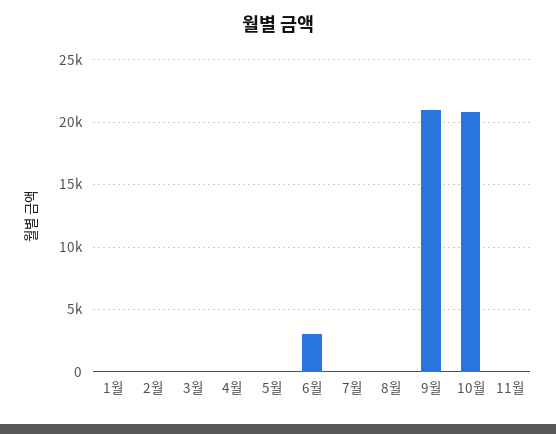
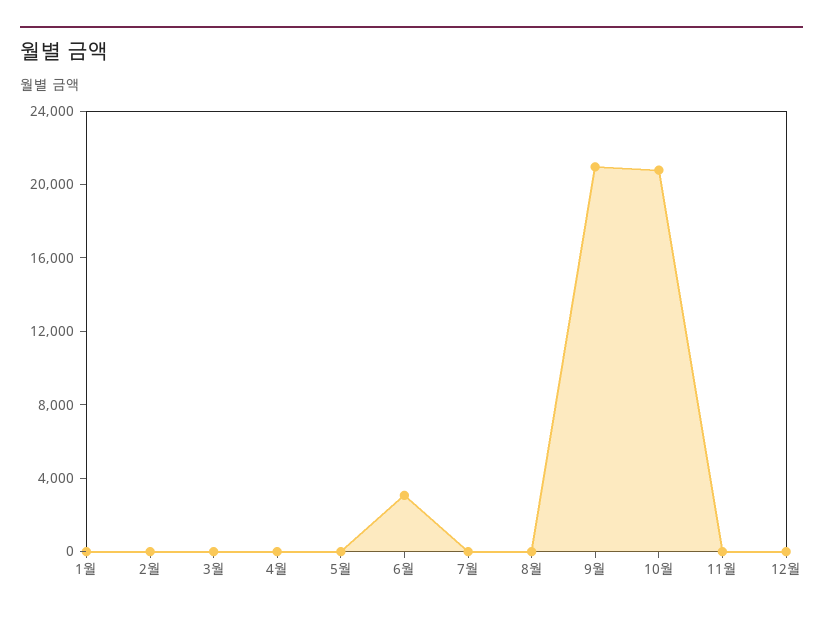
12월: none -> 0

